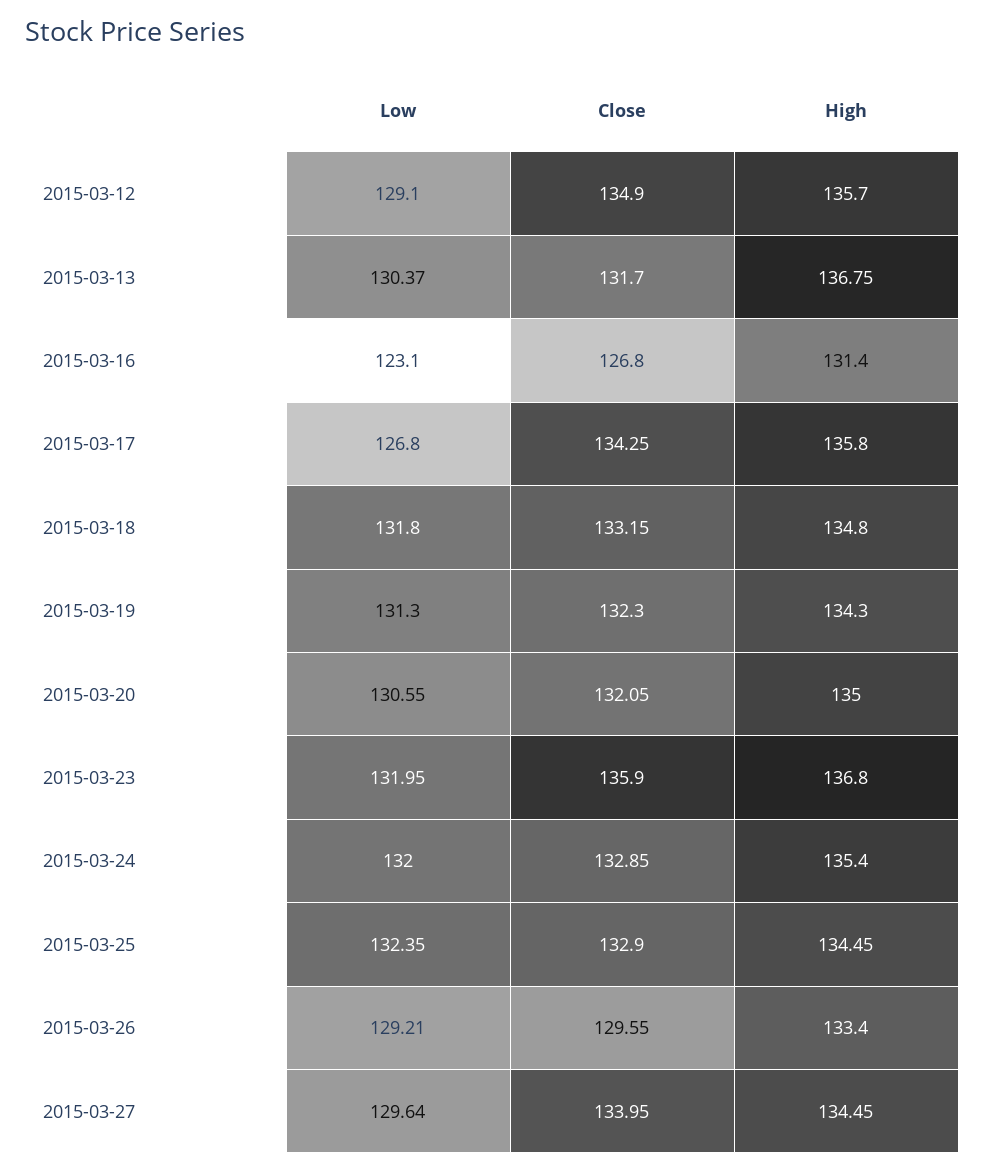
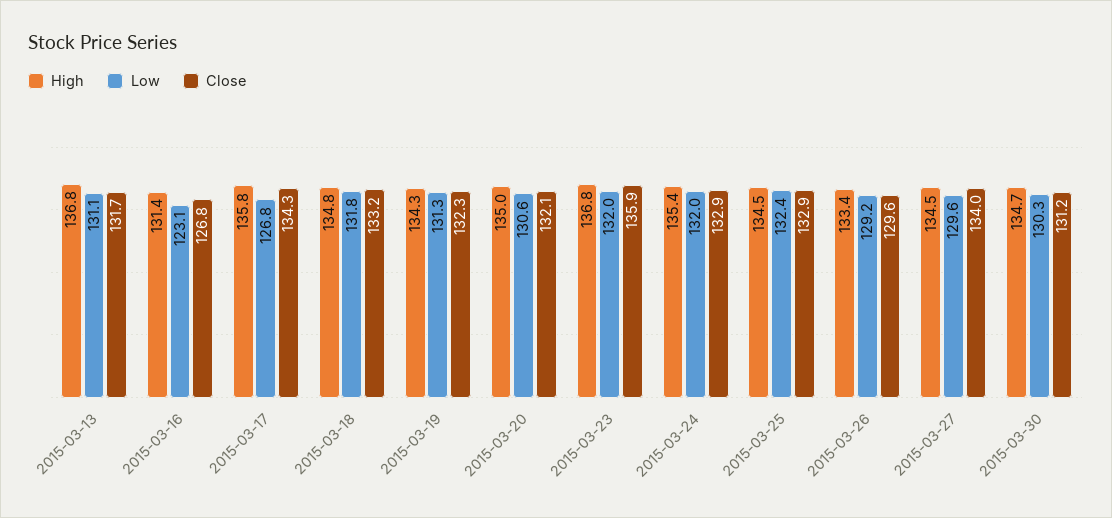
Low, 2015-03-12: 129.1 -> none
Close, 2015-03-12: 134.9 -> none
High, 2015-03-12: 135.7 -> none
Low, 2015-03-13: 130.37 -> 131.1
High, 2015-03-30: none -> 134.7
Low, 2015-03-30: none -> 130.3
Close, 2015-03-30: none -> 131.2

